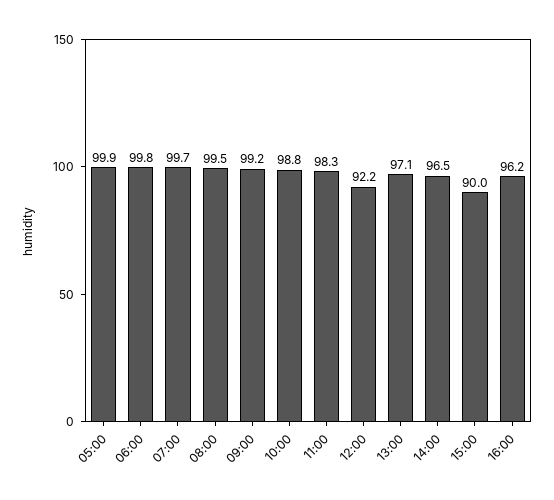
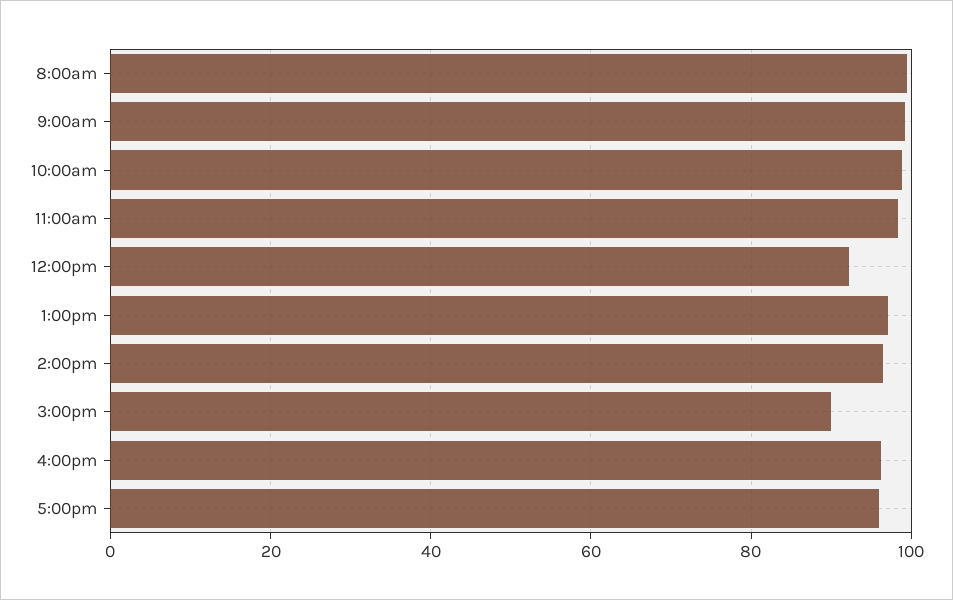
05:00: 99.9 -> none
06:00: 99.8 -> none
07:00: 99.7 -> none
5:00pm: none -> 96

